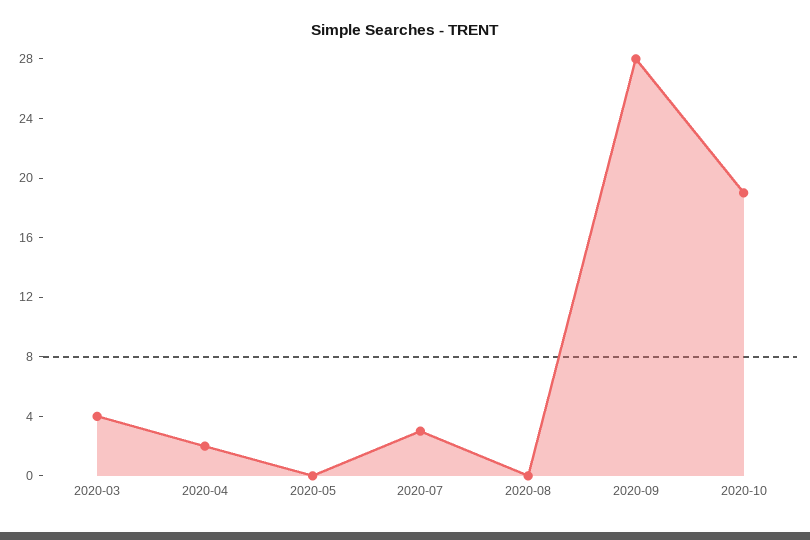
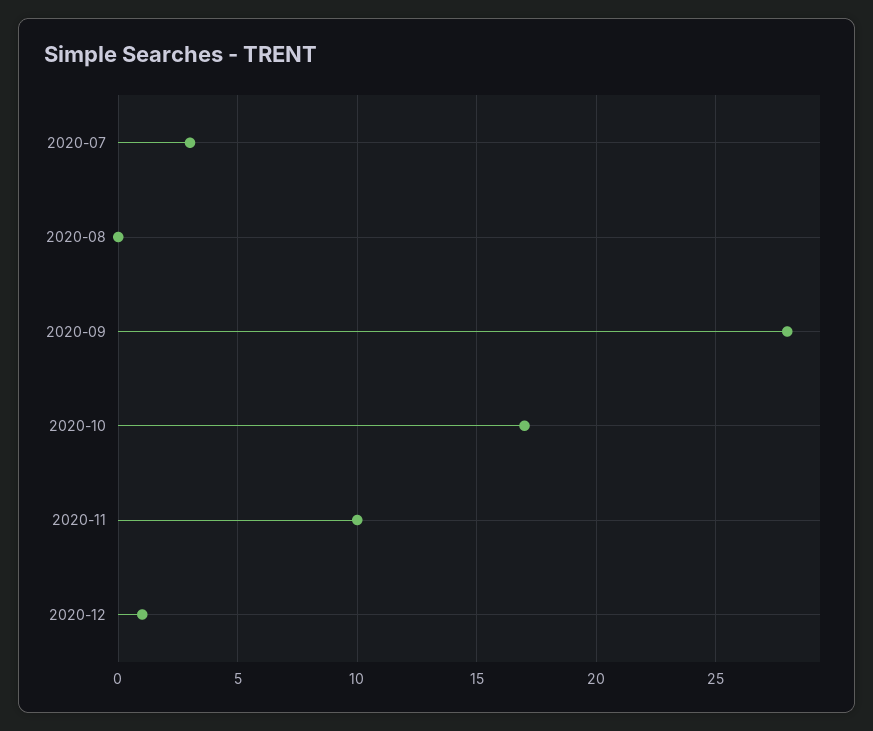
2020-03: 4 -> none
2020-04: 2 -> none
2020-05: 0 -> none
2020-10: 19 -> 17
2020-11: none -> 10
2020-12: none -> 1

